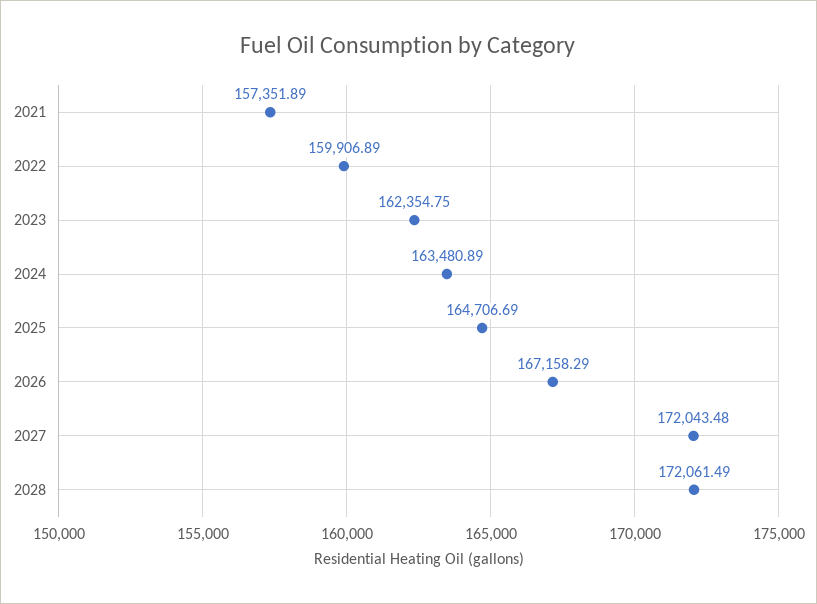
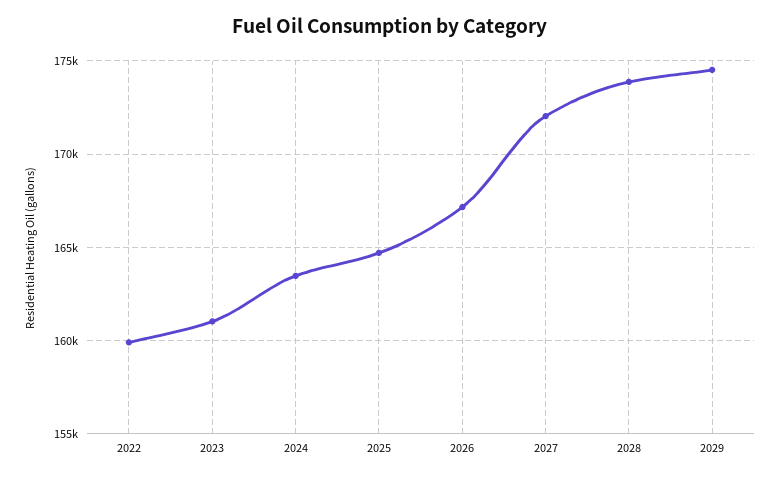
2021: 157351.89 -> none
2023: 162354.75 -> 161000
2028: 172061.49 -> 174000
2029: none -> 174500

